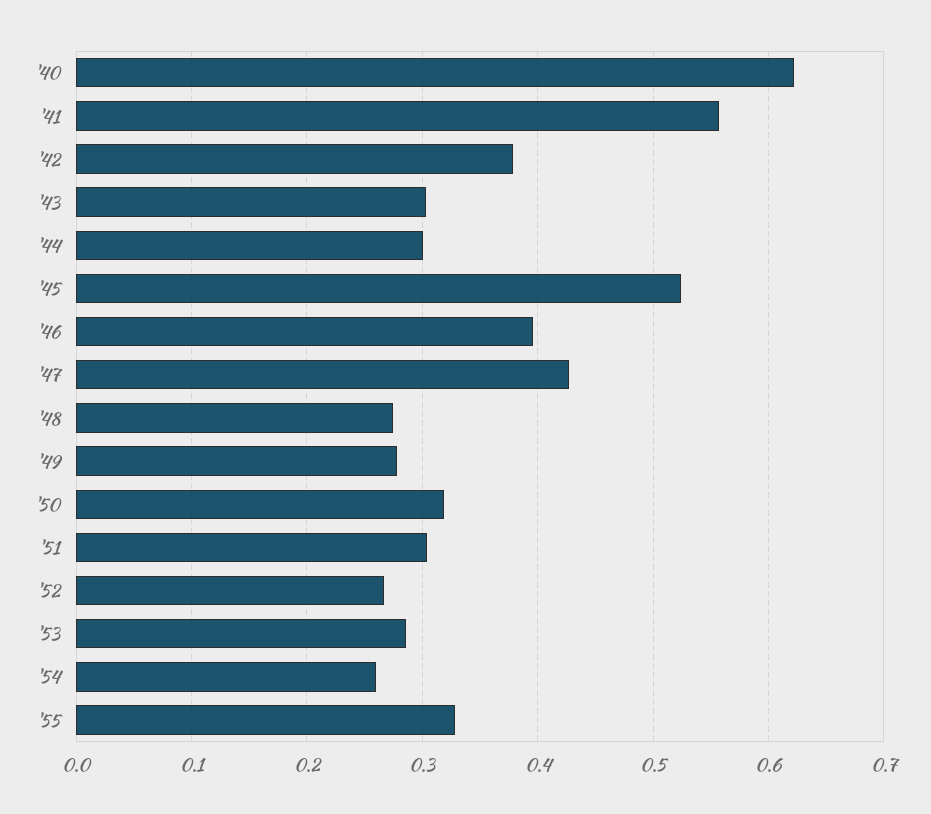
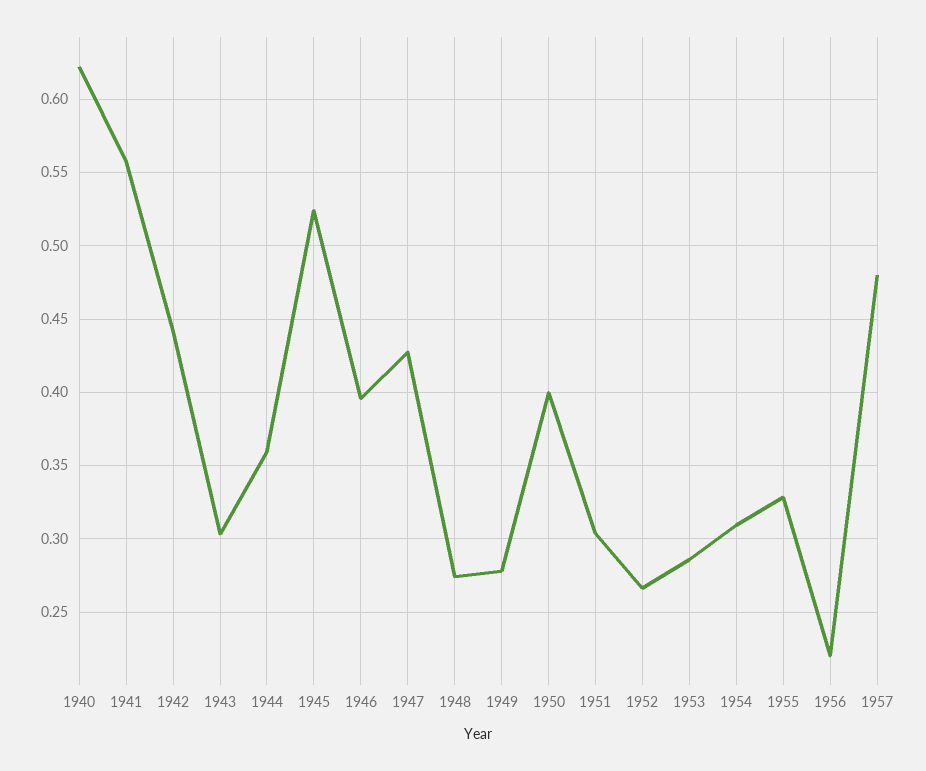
'42: 0.38 -> 0.44
'44: 0.3 -> 0.36
'50: 0.32 -> 0.4
'54: 0.26 -> 0.31
1956: none -> 0.22
1957: none -> 0.48

